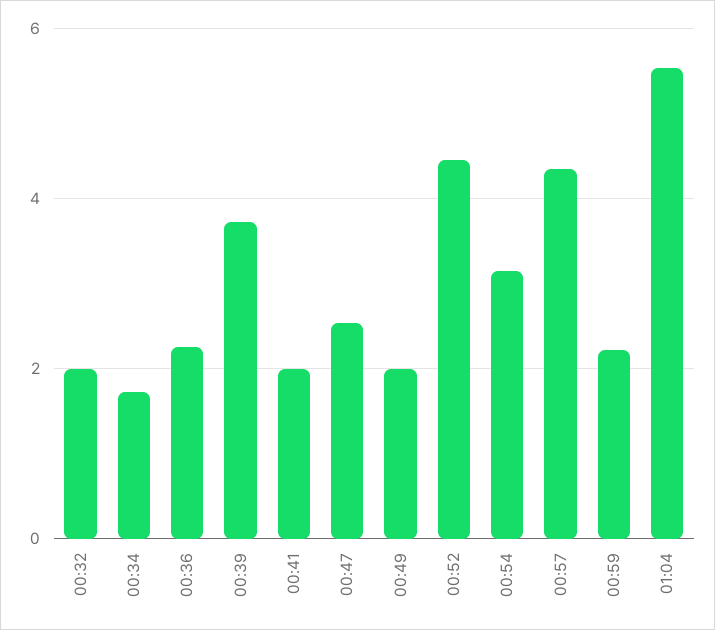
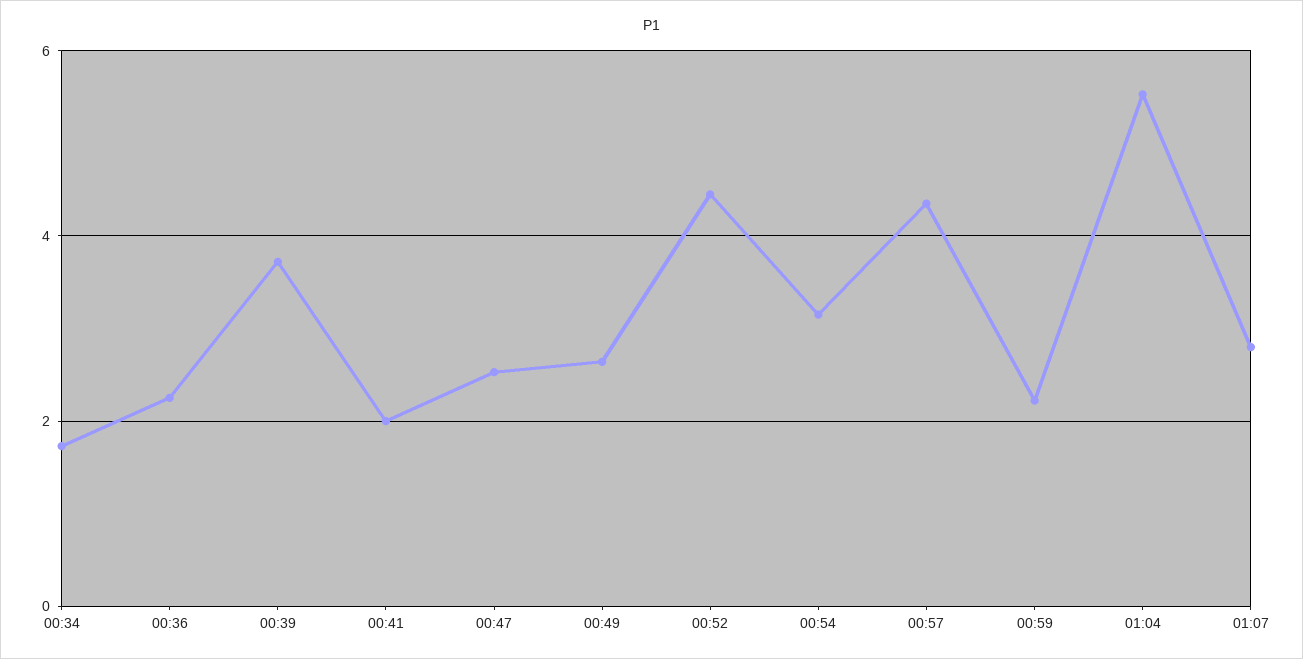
00:32: 2 -> none
00:49: 2 -> 2.6
01:07: none -> 2.8

